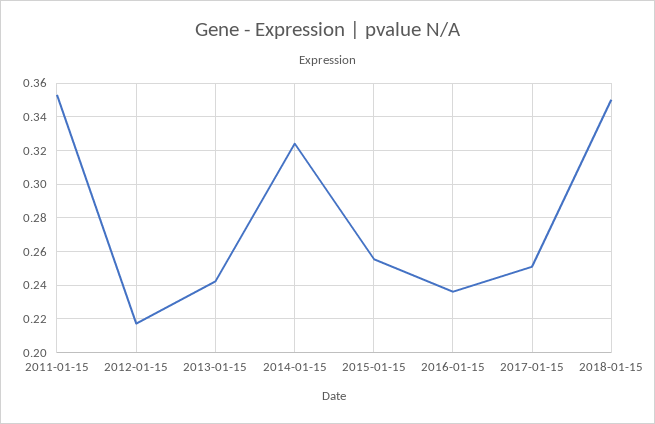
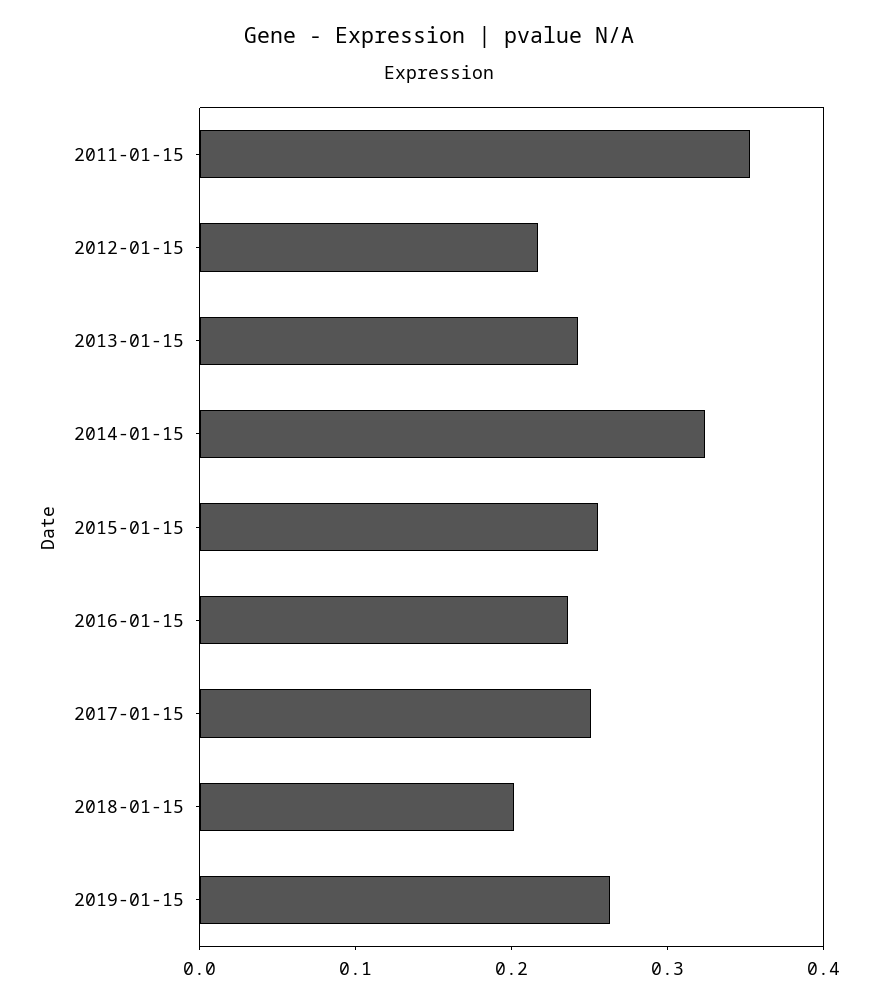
2018-01-15: 0.35 -> 0.2
2019-01-15: none -> 0.26

